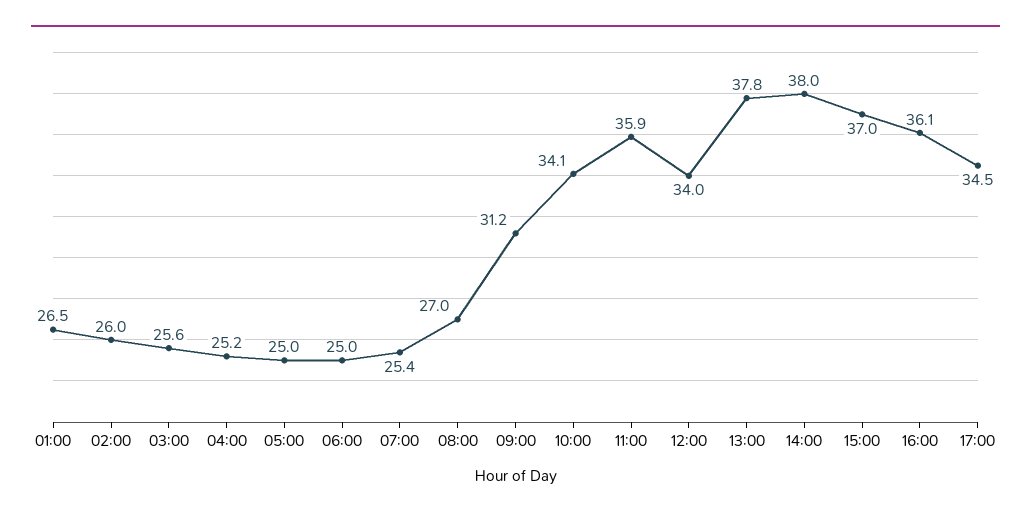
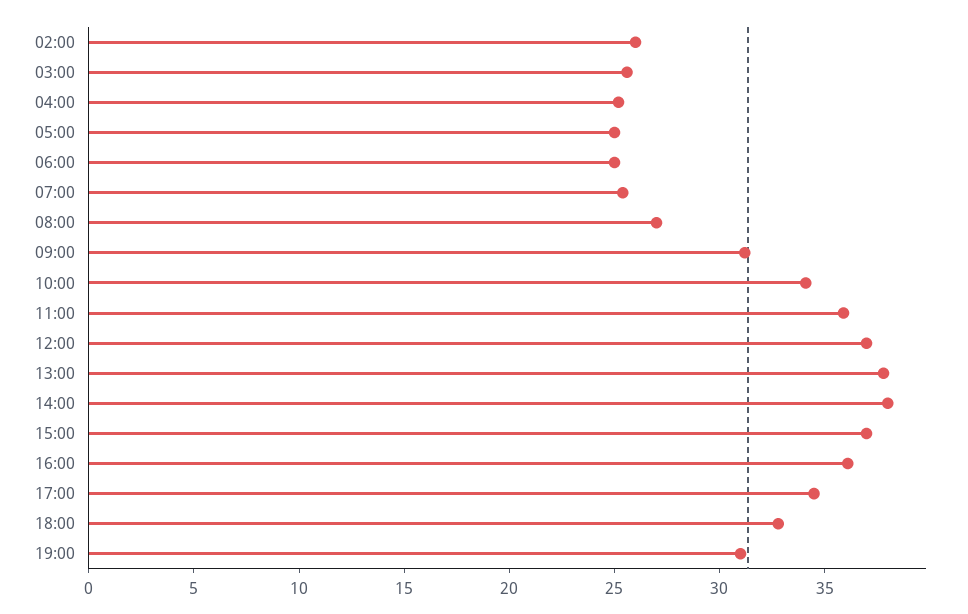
01:00: 26.5 -> none
12:00: 34 -> 37
18:00: none -> 33
19:00: none -> 31

